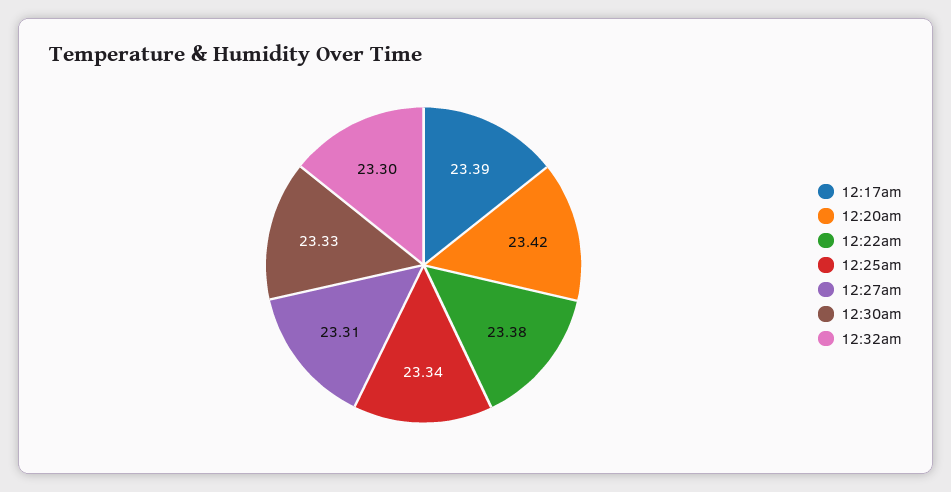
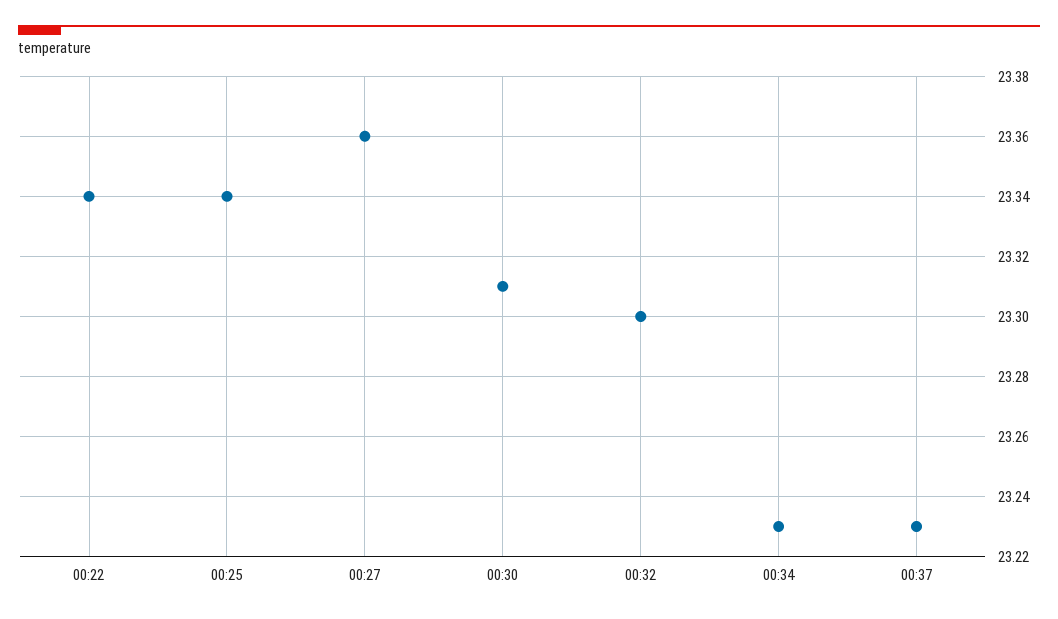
12:17am: 23.39 -> none
12:20am: 23.42 -> none
12:22am: 23.38 -> 23.34
12:27am: 23.31 -> 23.36
12:30am: 23.33 -> 23.31
00:34: none -> 23.23
00:37: none -> 23.23

